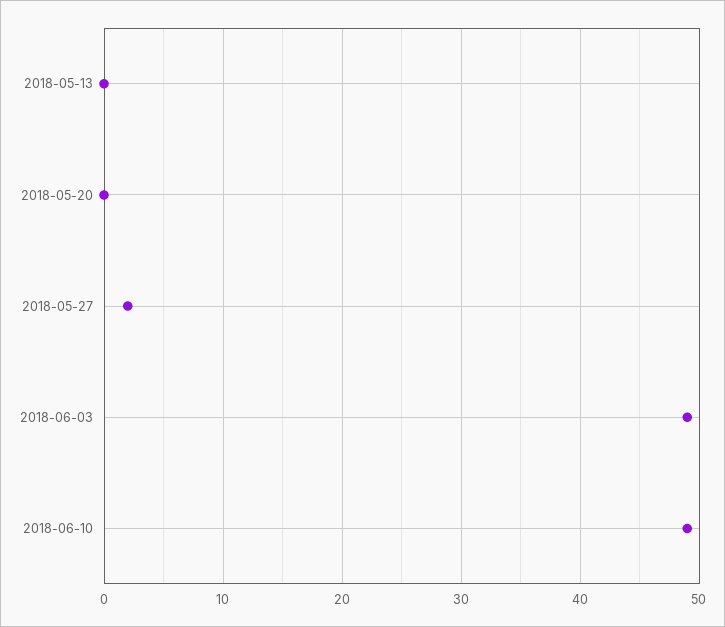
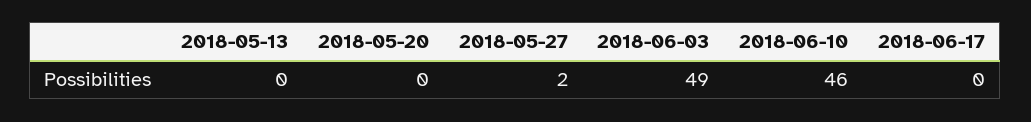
2018-06-10: 49 -> 46
2018-06-17: none -> 0

